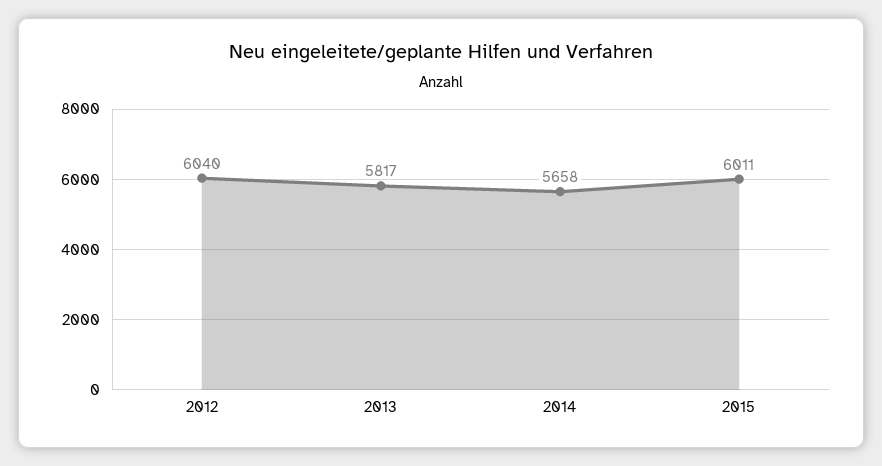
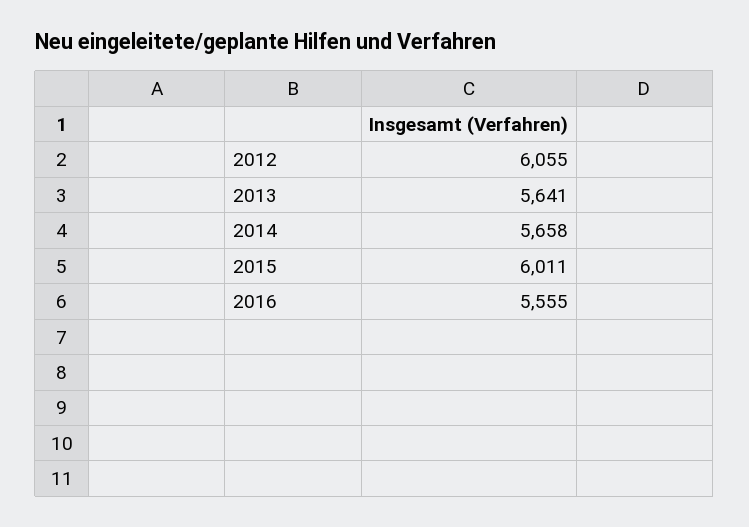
2012: 6040 -> 6055
2013: 5817 -> 5641
2016: none -> 5555

